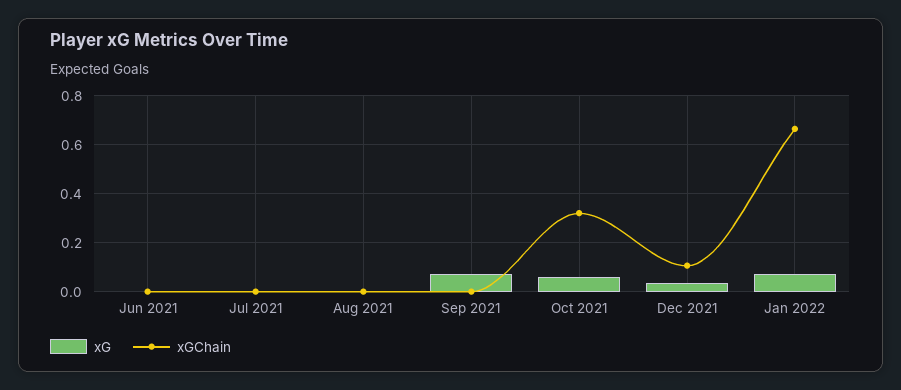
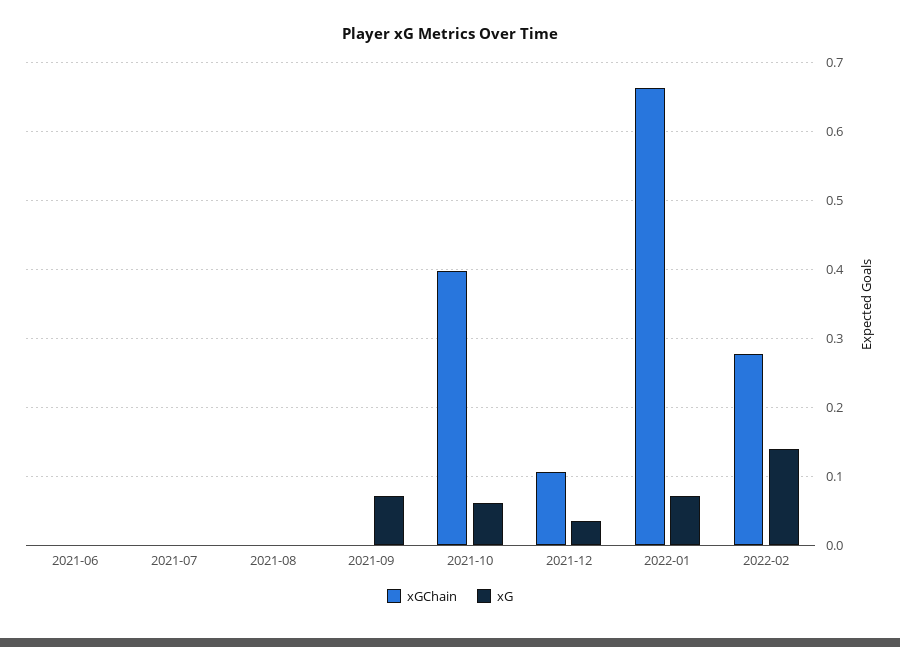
xGChain, Oct 2021: 0.325 -> 0.4
xGChain, 2022-02: none -> 0.28
xG, 2022-02: none -> 0.14

